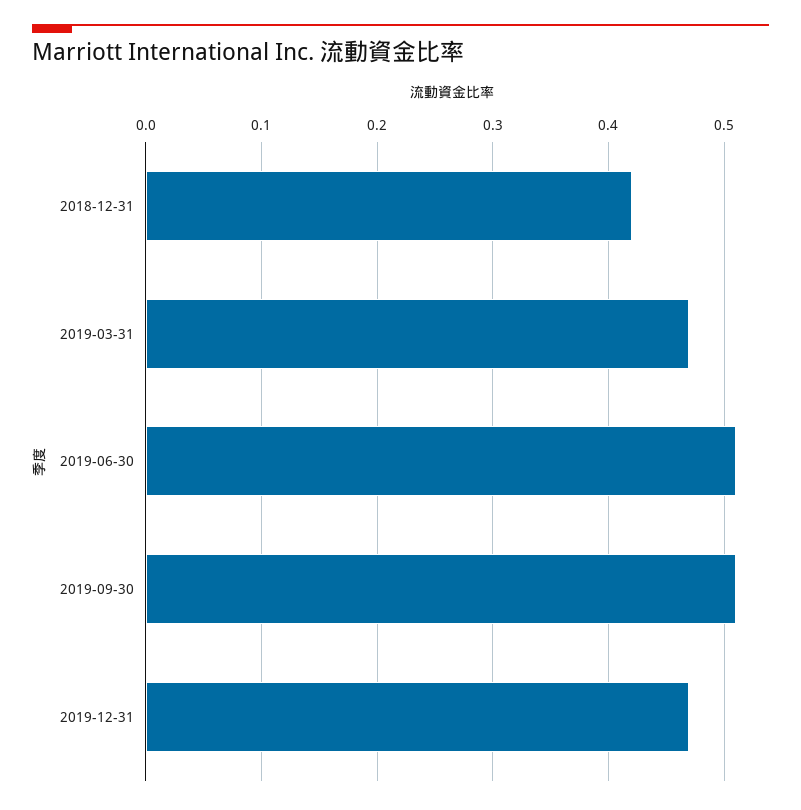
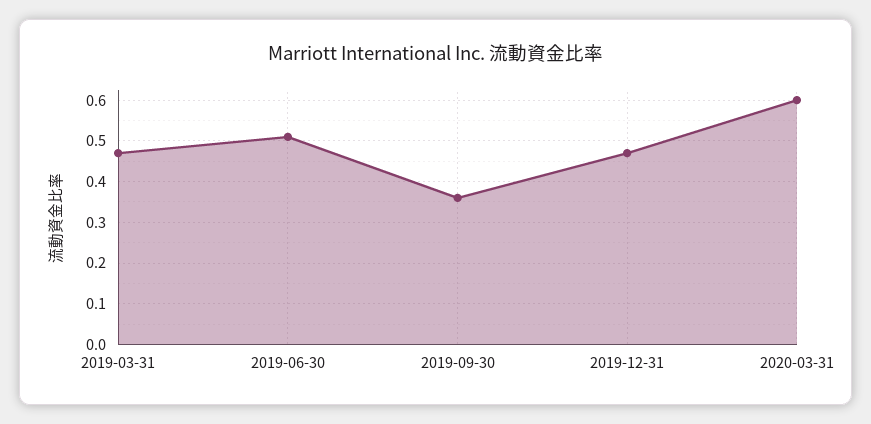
2018-12-31: 0.42 -> none
2019-09-30: 0.51 -> 0.35
2020-03-31: none -> 0.6

